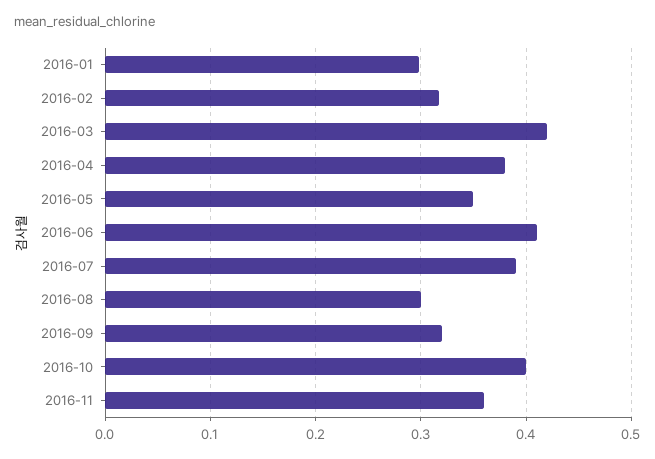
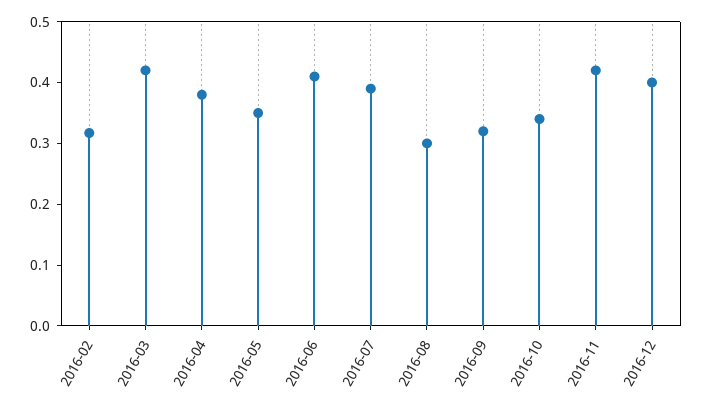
2016-01: 0.3 -> none
2016-10: 0.4 -> 0.34
2016-11: 0.36 -> 0.42
2016-12: none -> 0.4

